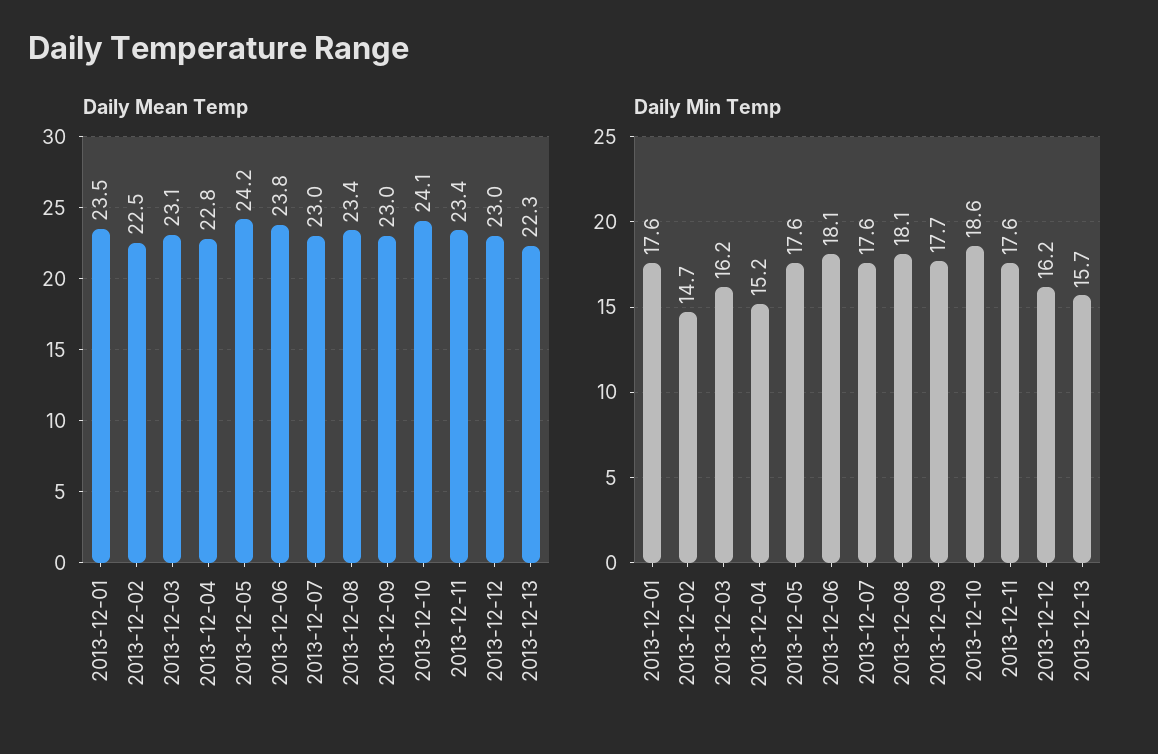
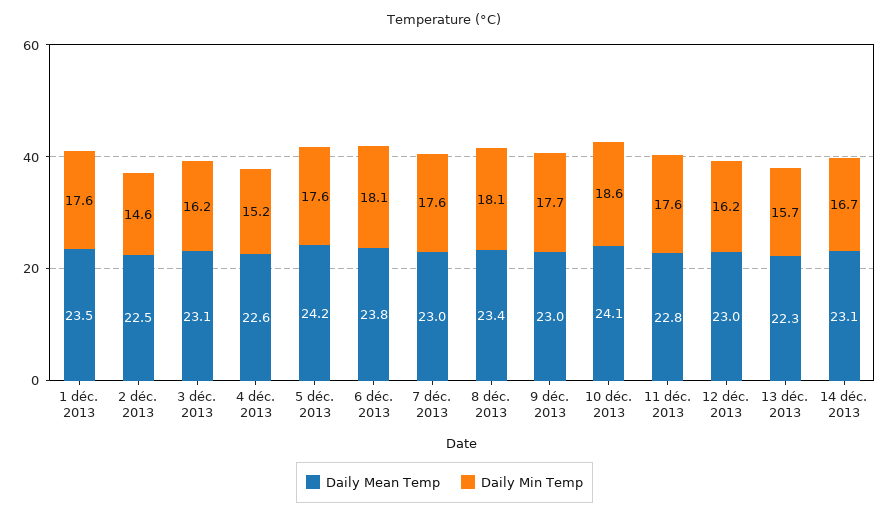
Daily Mean Temp, 2013-12-04: 22.8 -> 22.6
Daily Mean Temp, 2013-12-11: 23.4 -> 22.8
Daily Min Temp, 2013-12-02: 14.7 -> 14.6
Daily Mean Temp, 14 déc. 2013: none -> 23.1
Daily Min Temp, 14 déc. 2013: none -> 16.7

